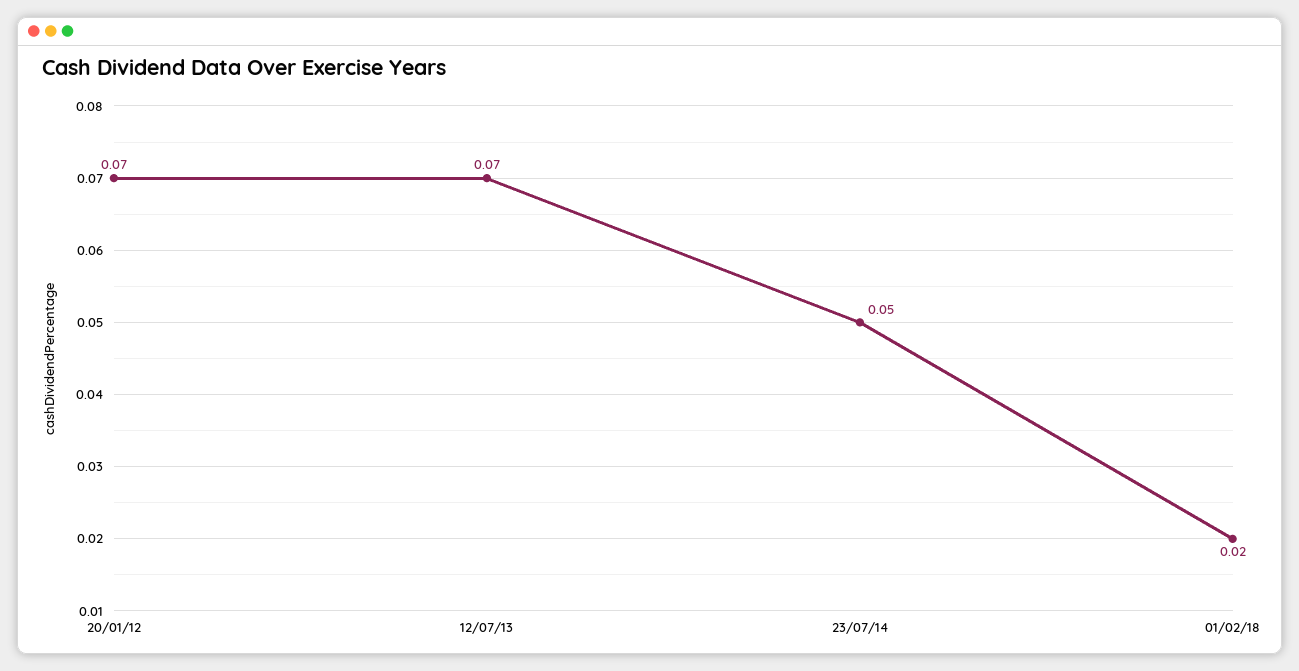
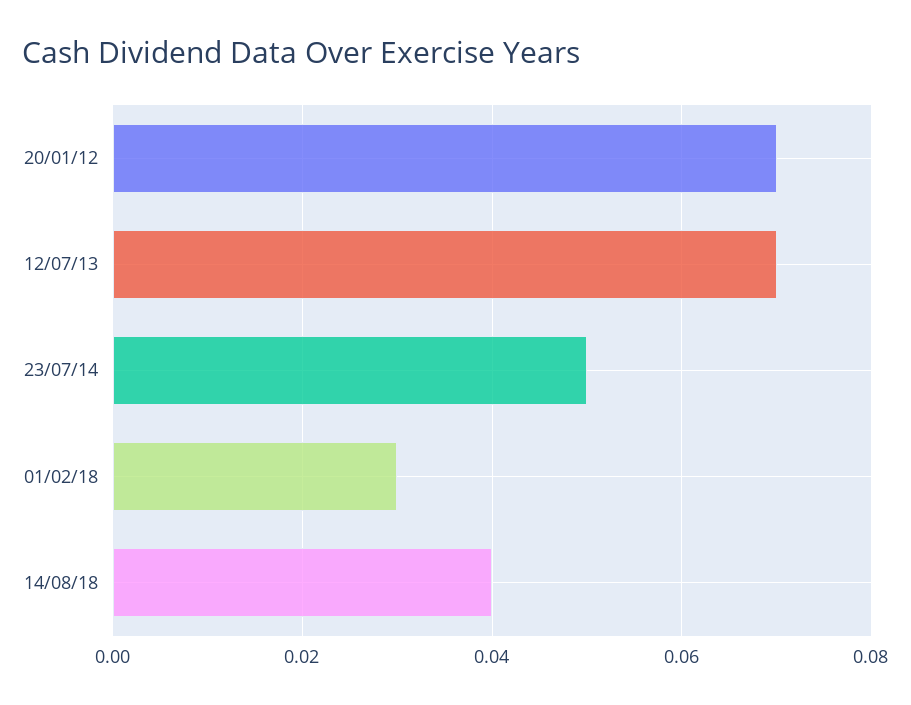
01/02/18: 0.02 -> 0.03
14/08/18: none -> 0.04

